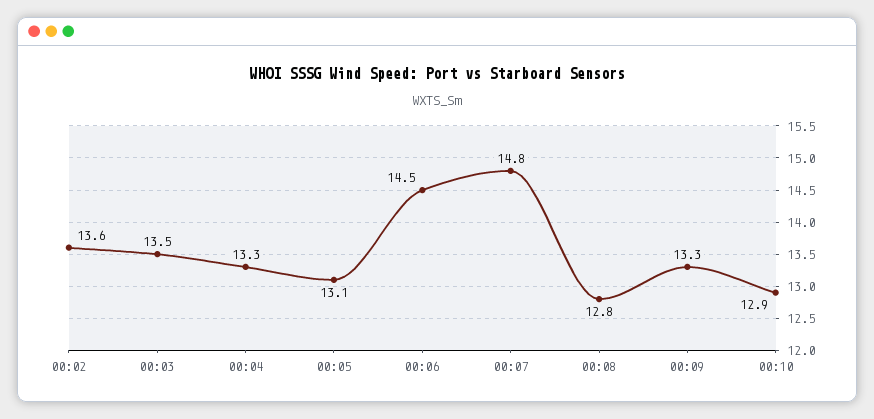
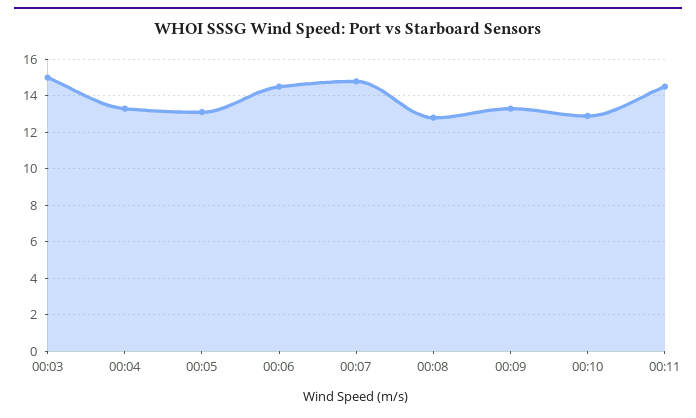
00:02: 13.6 -> none
00:03: 13.5 -> 15
00:11: none -> 14.5

